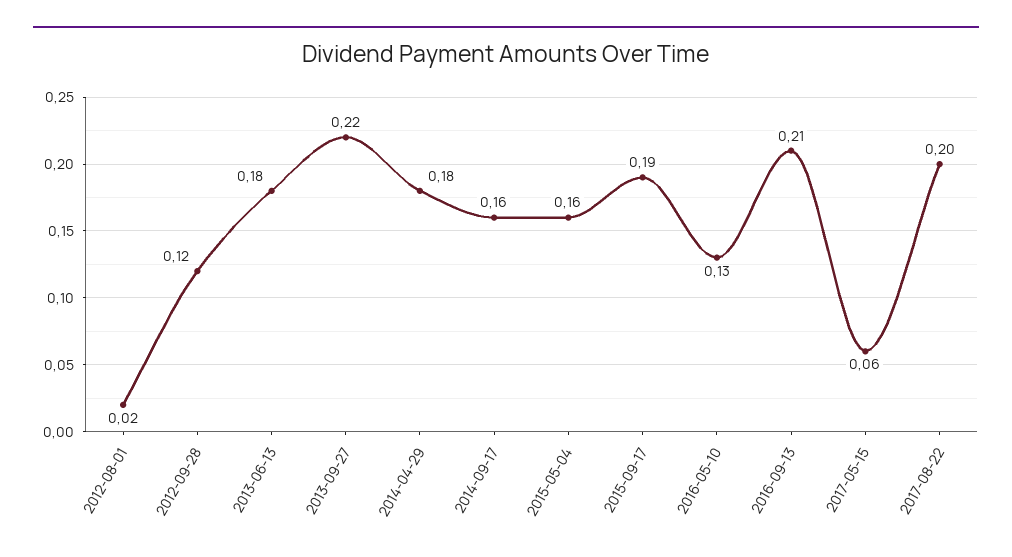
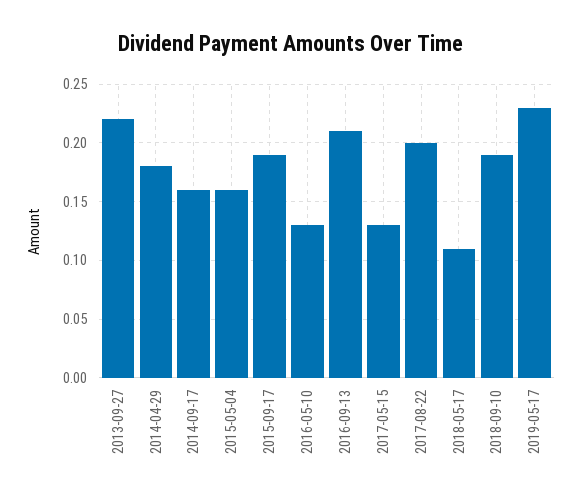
2012-08-01: 0.02 -> none
2012-09-28: 0.12 -> none
2013-06-13: 0.18 -> none
2017-05-15: 0.06 -> 0.13
2018-05-17: none -> 0.11
2018-09-10: none -> 0.19
2019-05-17: none -> 0.23

